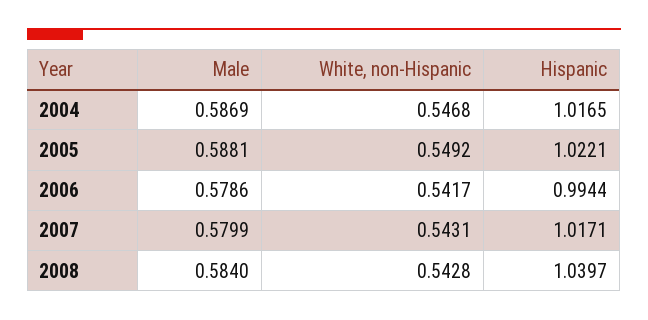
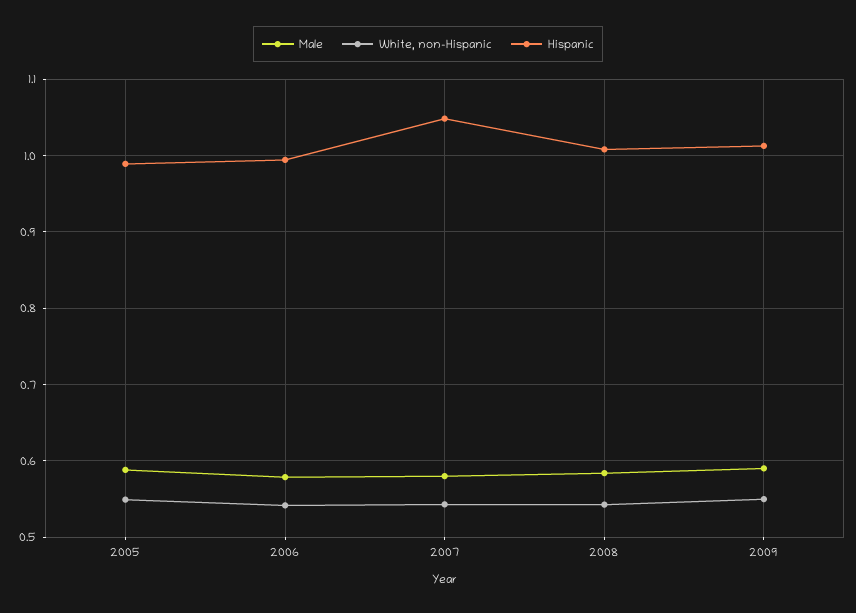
Male, 2004: 0.5869 -> none
White, non-Hispanic, 2004: 0.5468 -> none
Hispanic, 2004: 1.0165 -> none
Hispanic, 2005: 1.0221 -> 0.99
Hispanic, 2007: 1.0171 -> 1.05
Hispanic, 2008: 1.0397 -> 1.01
Male, 2009: none -> 0.59
White, non-Hispanic, 2009: none -> 0.55
Hispanic, 2009: none -> 1.01

